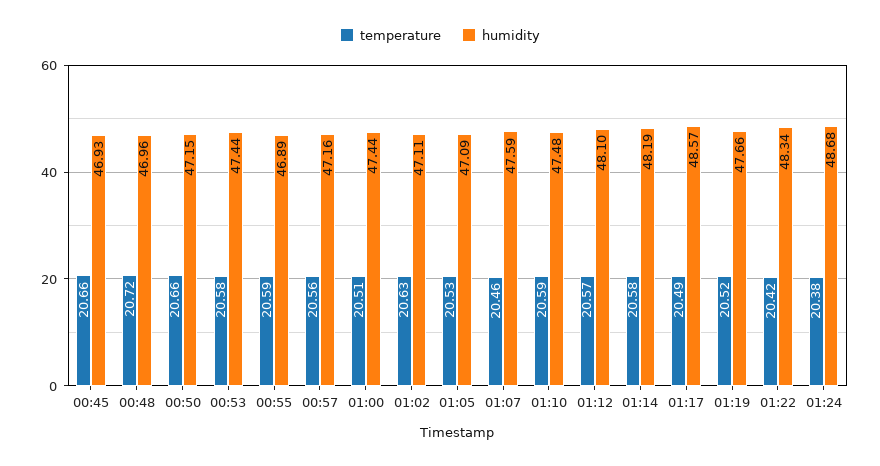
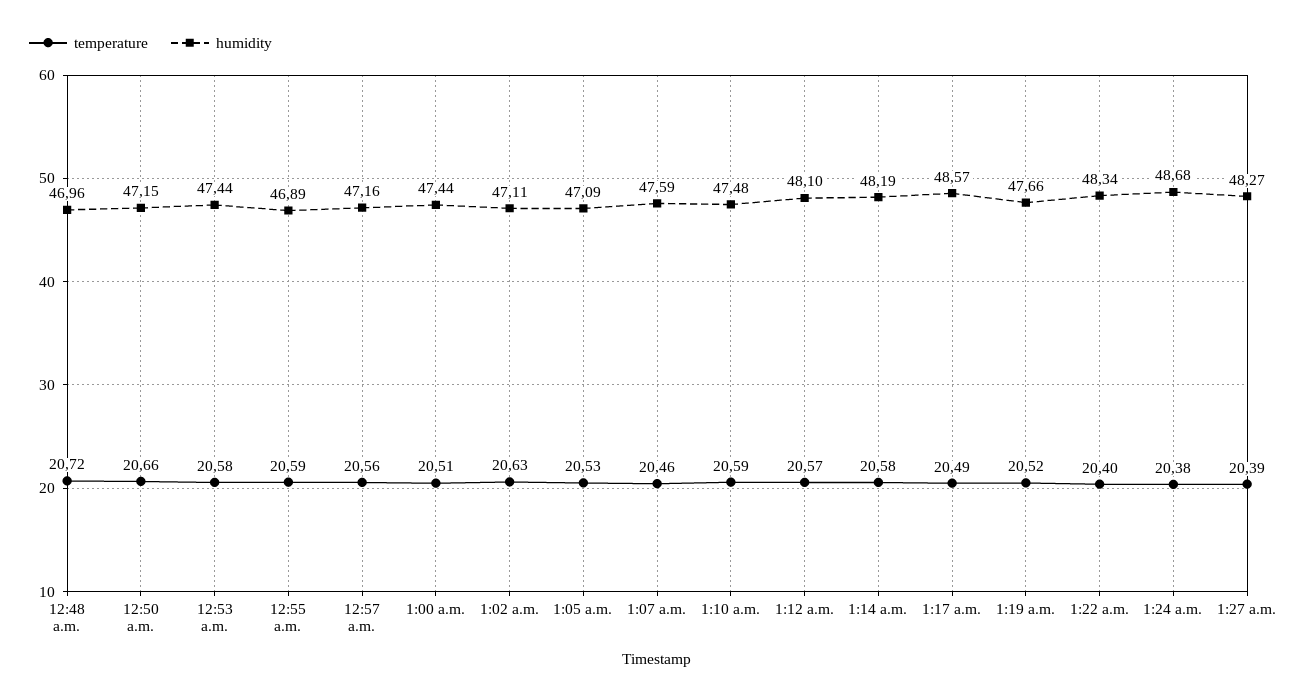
temperature, 00:45: 20.66 -> none
humidity, 00:45: 46.93 -> none
temperature, 01:22: 20.42 -> 20.4
temperature, 1:27 a.m.: none -> 20.39
humidity, 1:27 a.m.: none -> 48.27

